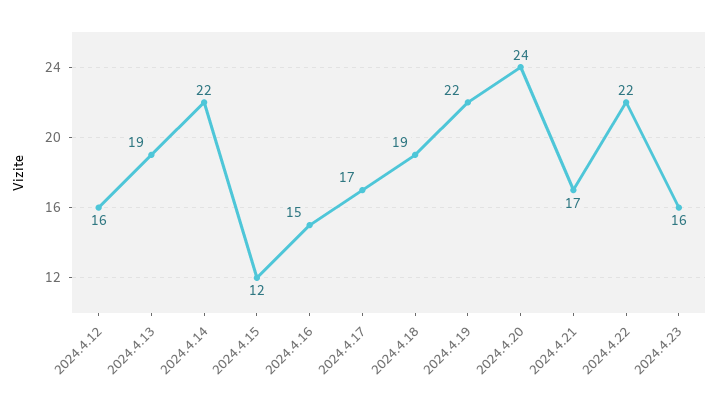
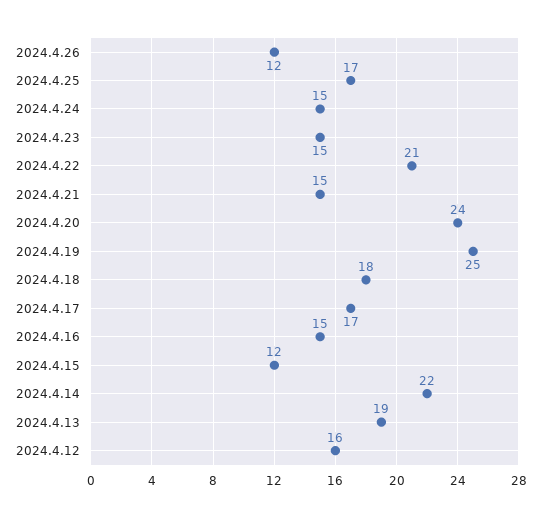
2024.4.18: 19 -> 18
2024.4.19: 22 -> 25
2024.4.21: 17 -> 15
2024.4.22: 22 -> 21
2024.4.23: 16 -> 15
2024.4.26: none -> 12
2024.4.25: none -> 17
2024.4.24: none -> 15

